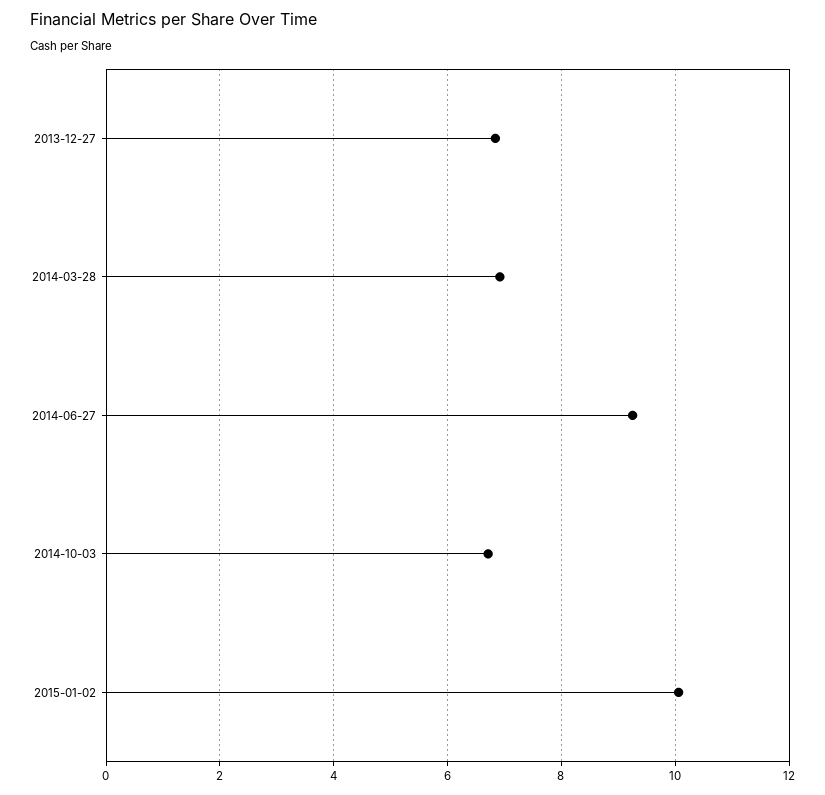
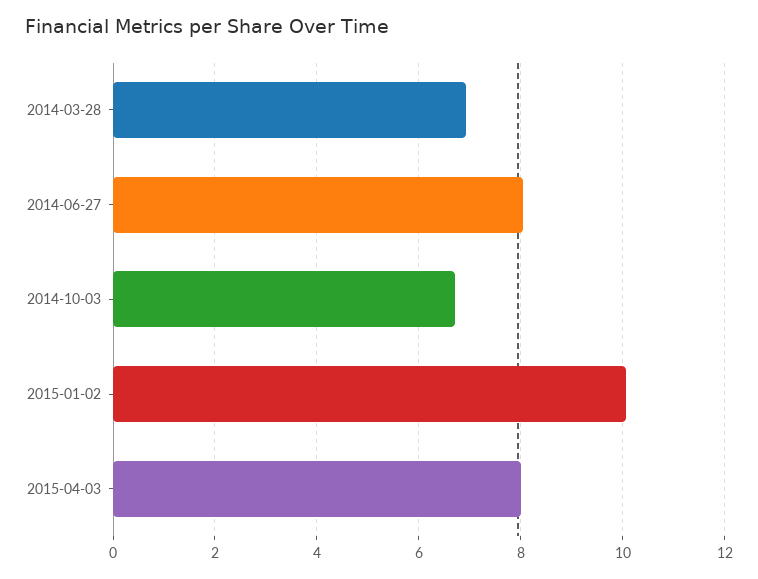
2013-12-27: 6.8 -> none
2014-06-27: 9.2 -> 8
2015-04-03: none -> 8

